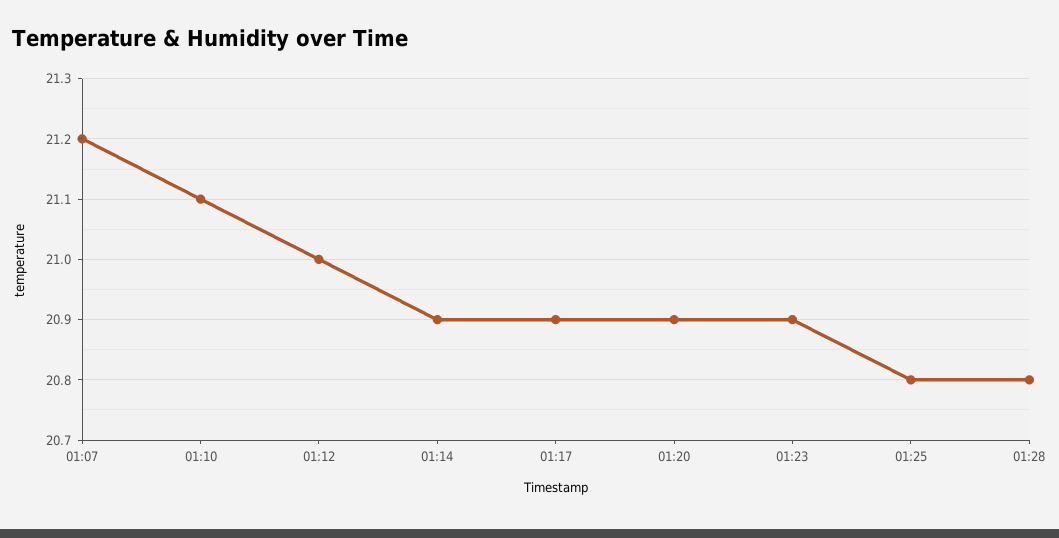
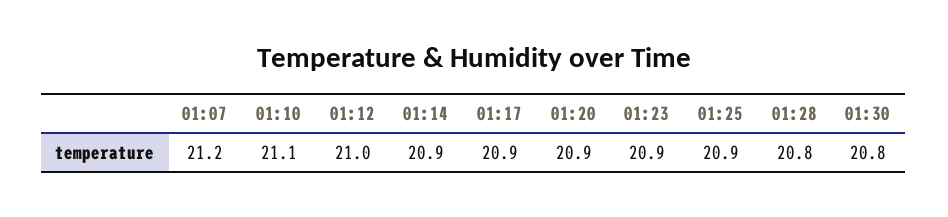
01:25: 20.8 -> 20.9
01:30: none -> 20.8

